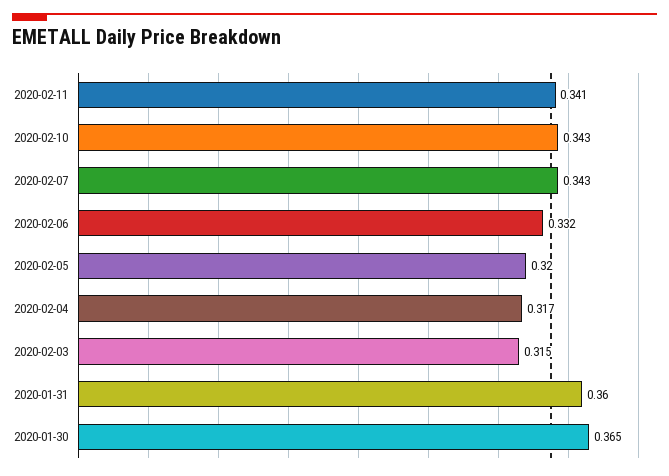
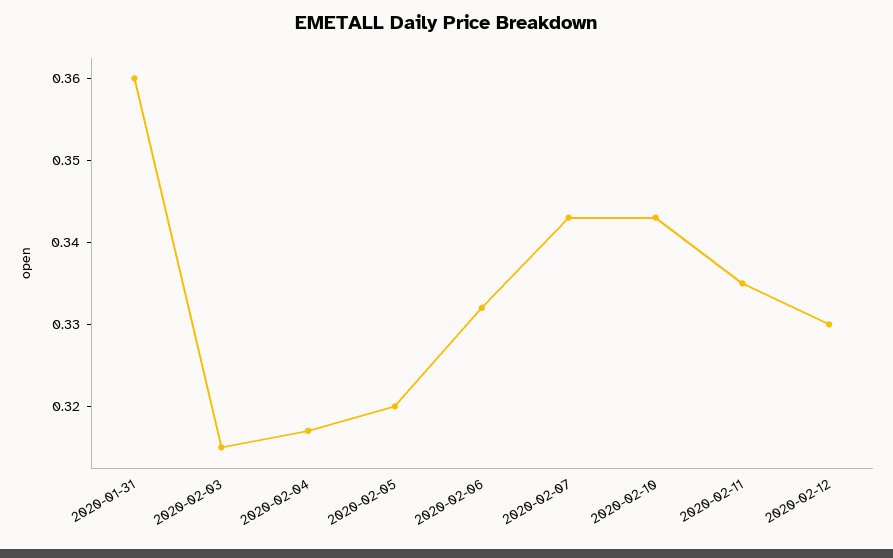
2020-02-11: 0.341 -> 0.335
2020-01-30: 0.365 -> none
2020-02-12: none -> 0.33

